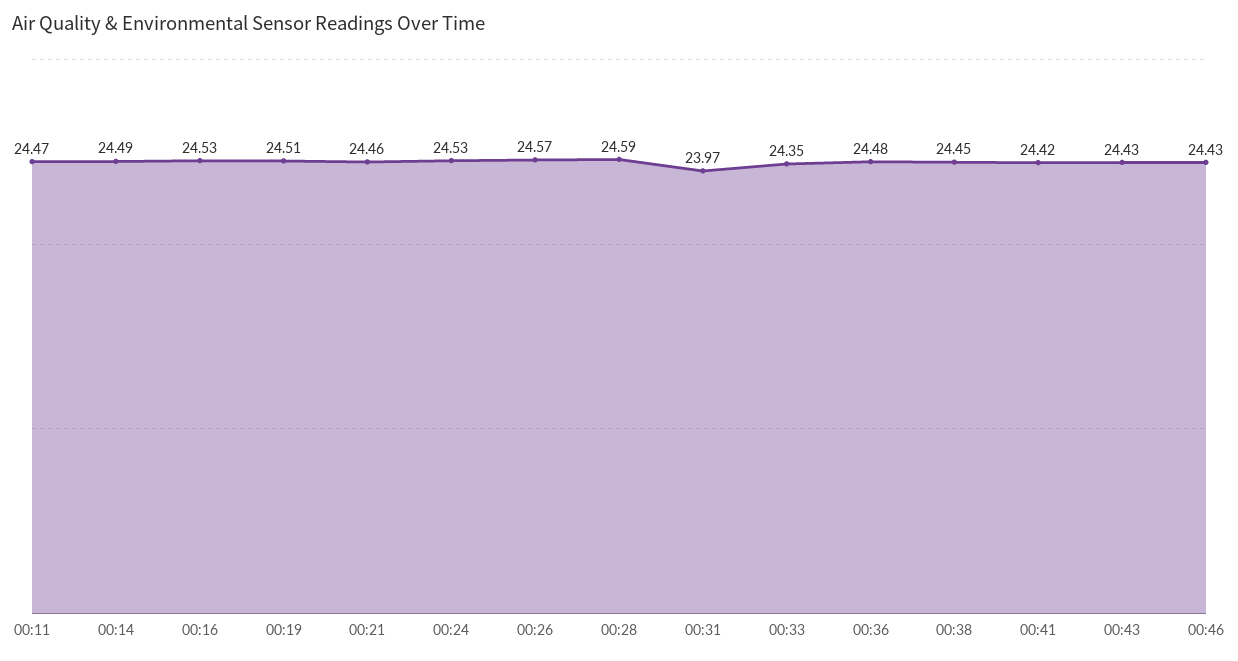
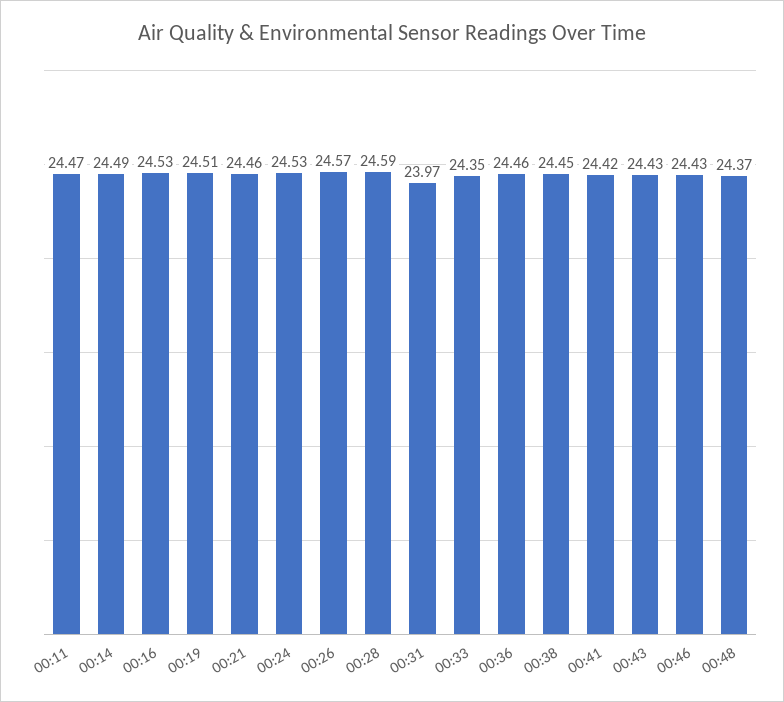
00:36: 24.48 -> 24.46
00:48: none -> 24.37

